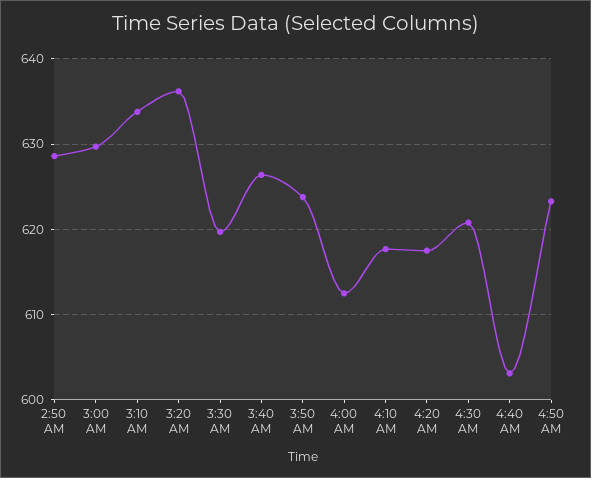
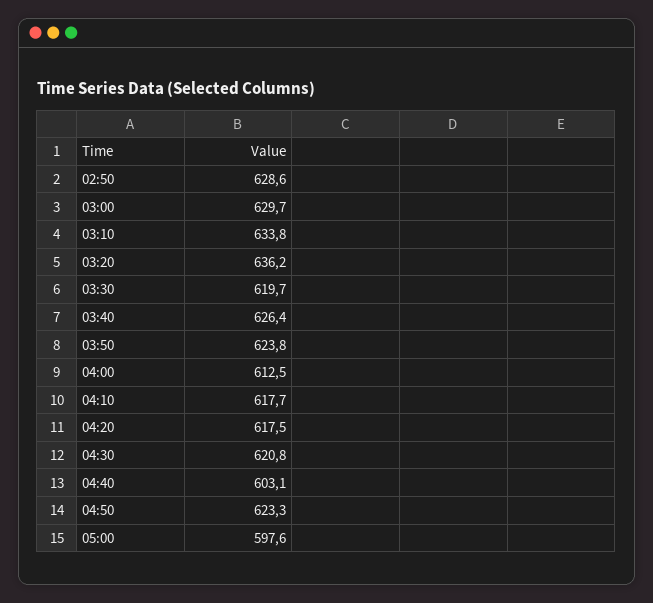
05:00: none -> 597.6

